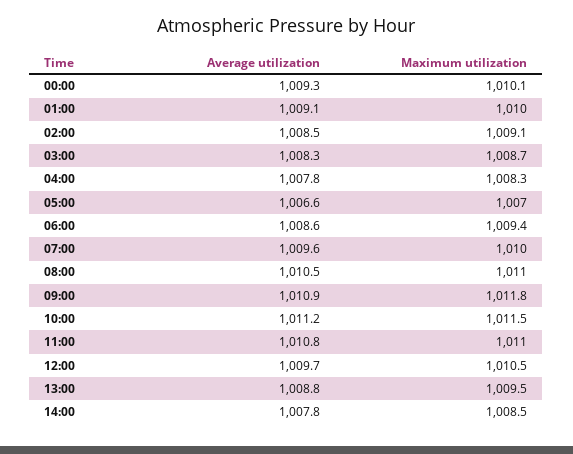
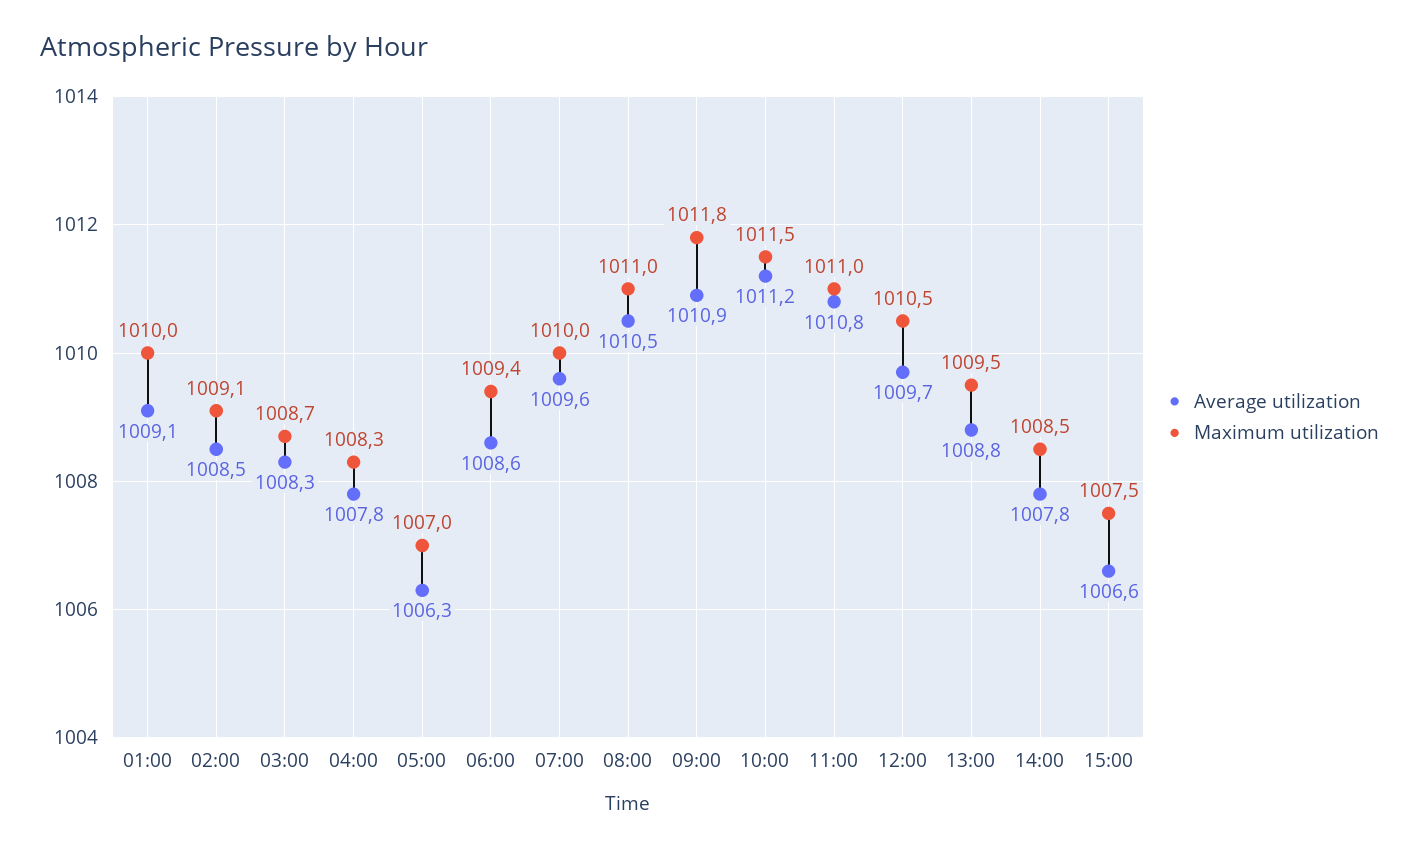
Average utilization, 00:00: 1009.3 -> none
Maximum utilization, 00:00: 1010.1 -> none
Average utilization, 05:00: 1006.6 -> 1006.3
Average utilization, 15:00: none -> 1006.6
Maximum utilization, 15:00: none -> 1007.5

